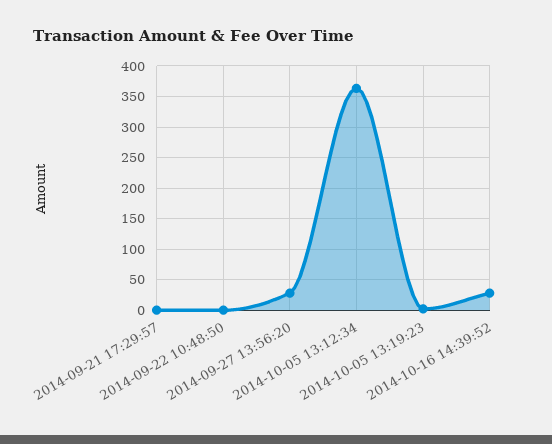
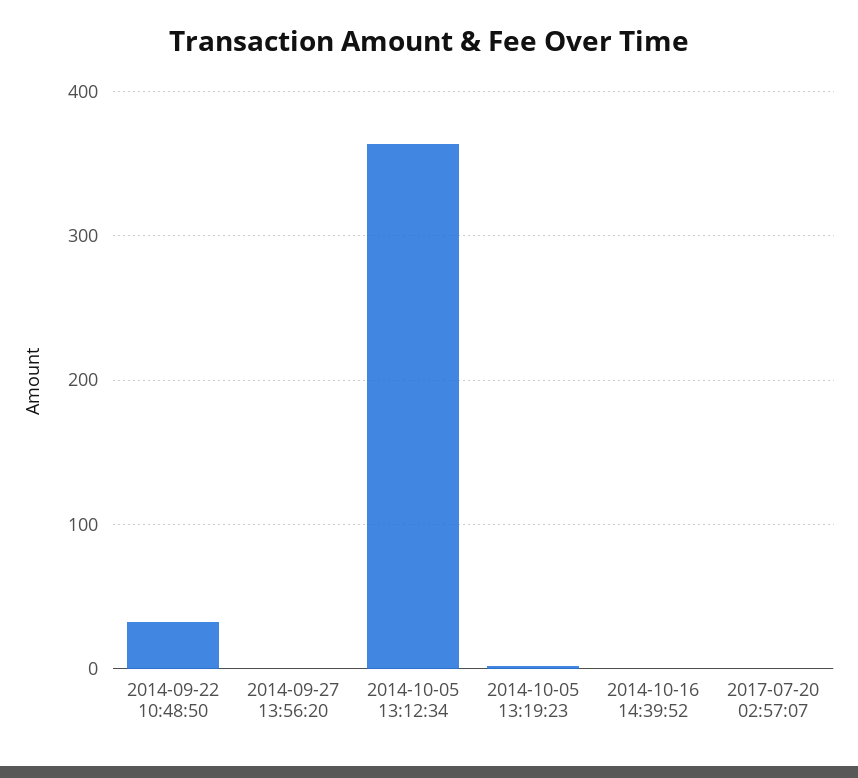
2014-09-21 17:29:57: 0 -> none
2014-09-22 10:48:50: 0 -> 30
2014-09-27 13:56:20: 30 -> 0
2014-10-16 14:39:52: 30 -> 0
2017-07-20 02:57:07: none -> 0

